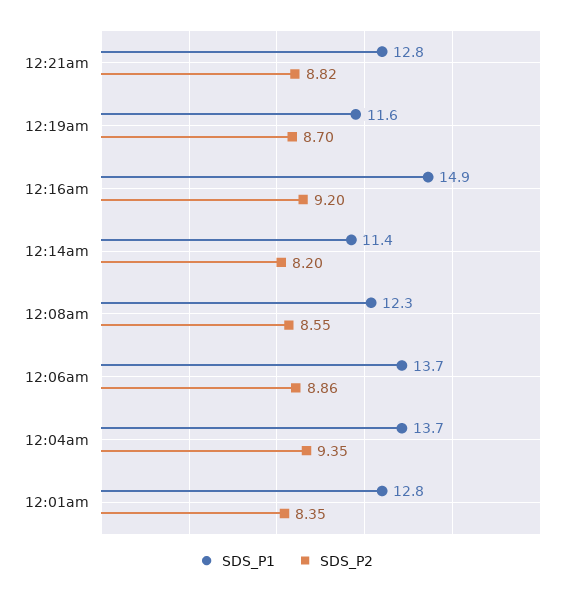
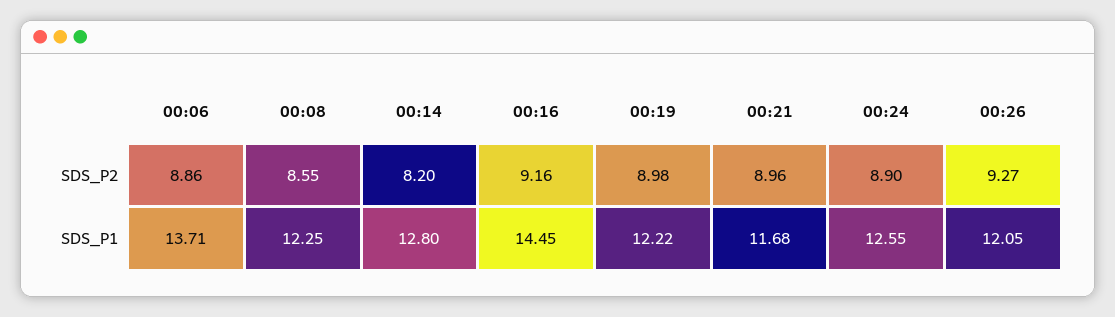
SDS_P1, 12:21am: 12.8 -> 11.68
SDS_P2, 12:21am: 8.82 -> 8.96
SDS_P1, 12:19am: 11.6 -> 12.22
SDS_P2, 12:19am: 8.7 -> 8.98
SDS_P1, 12:16am: 14.9 -> 14.45
SDS_P2, 12:16am: 9.2 -> 9.16
SDS_P1, 12:14am: 11.4 -> 12.8
SDS_P1, 12:04am: 13.7 -> none
SDS_P2, 12:04am: 9.35 -> none
SDS_P1, 12:01am: 12.8 -> none
SDS_P2, 12:01am: 8.35 -> none
SDS_P2, 00:24: none -> 8.9
SDS_P2, 00:26: none -> 9.27
SDS_P1, 00:24: none -> 12.55
SDS_P1, 00:26: none -> 12.05

